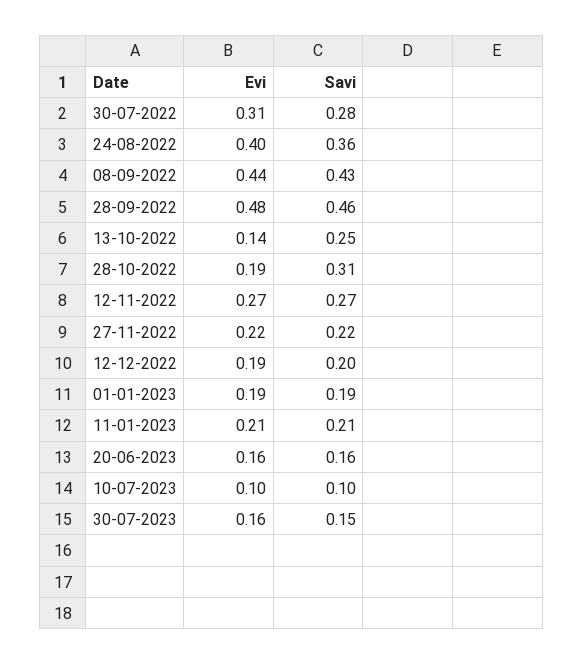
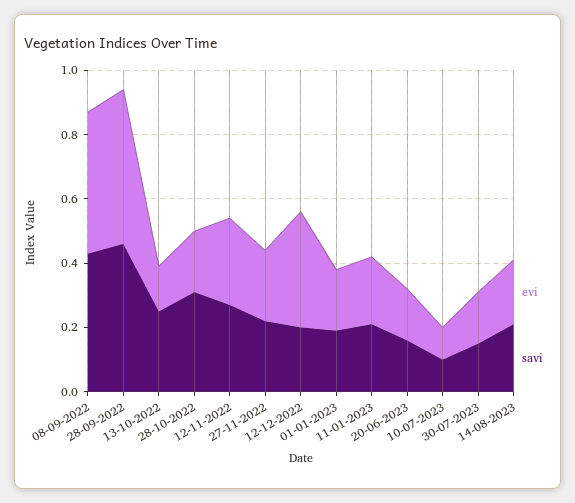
Evi, 30-07-2022: 0.31 -> none
Savi, 30-07-2022: 0.28 -> none
Evi, 24-08-2022: 0.4 -> none
Savi, 24-08-2022: 0.36 -> none
Evi, 12-12-2022: 0.19 -> 0.35
Evi, 14-08-2023: none -> 0.2
Savi, 14-08-2023: none -> 0.2

